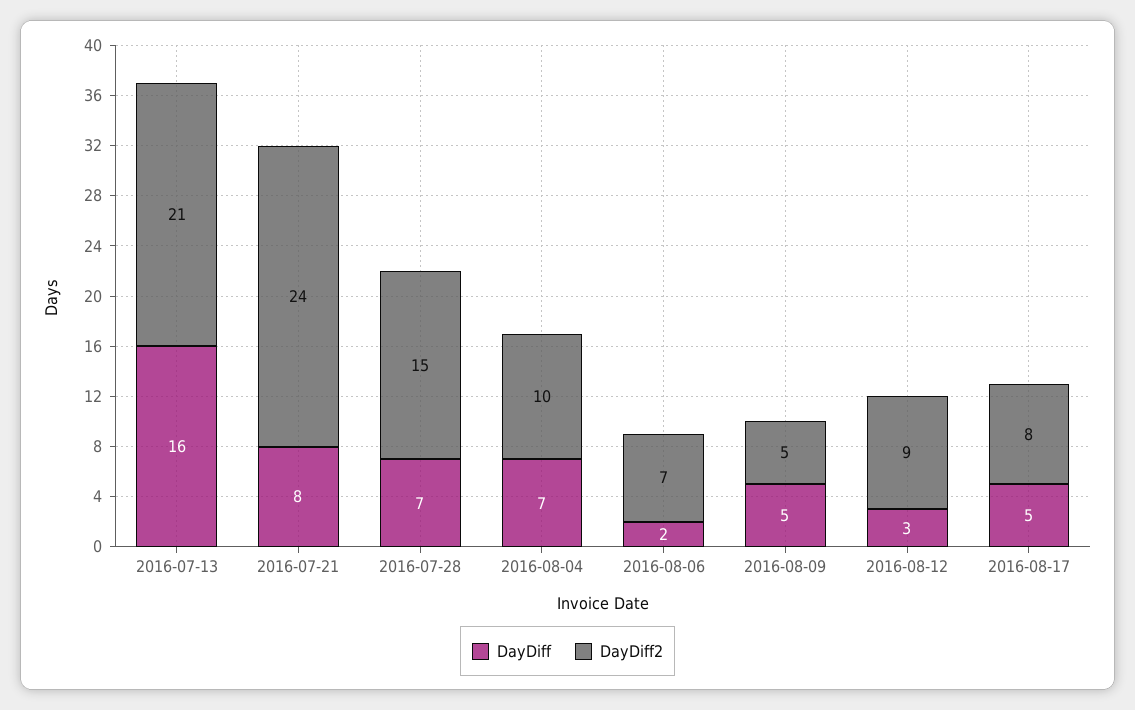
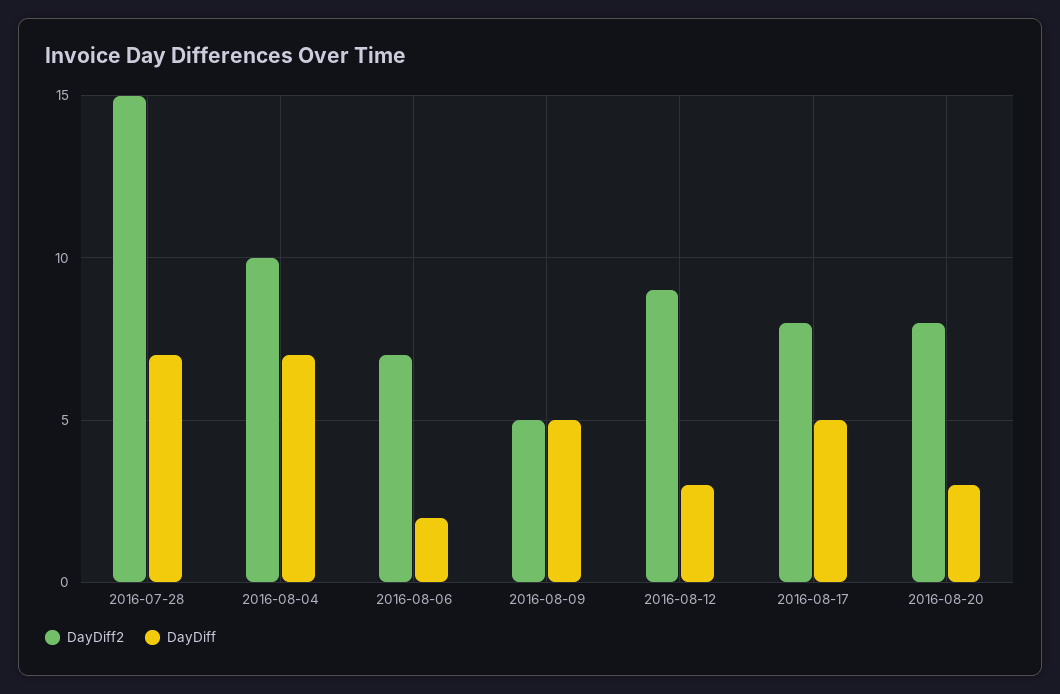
DayDiff, 2016-07-13: 16 -> none
DayDiff2, 2016-07-13: 21 -> none
DayDiff, 2016-07-21: 8 -> none
DayDiff2, 2016-07-21: 24 -> none
DayDiff2, 2016-08-20: none -> 8
DayDiff, 2016-08-20: none -> 3

